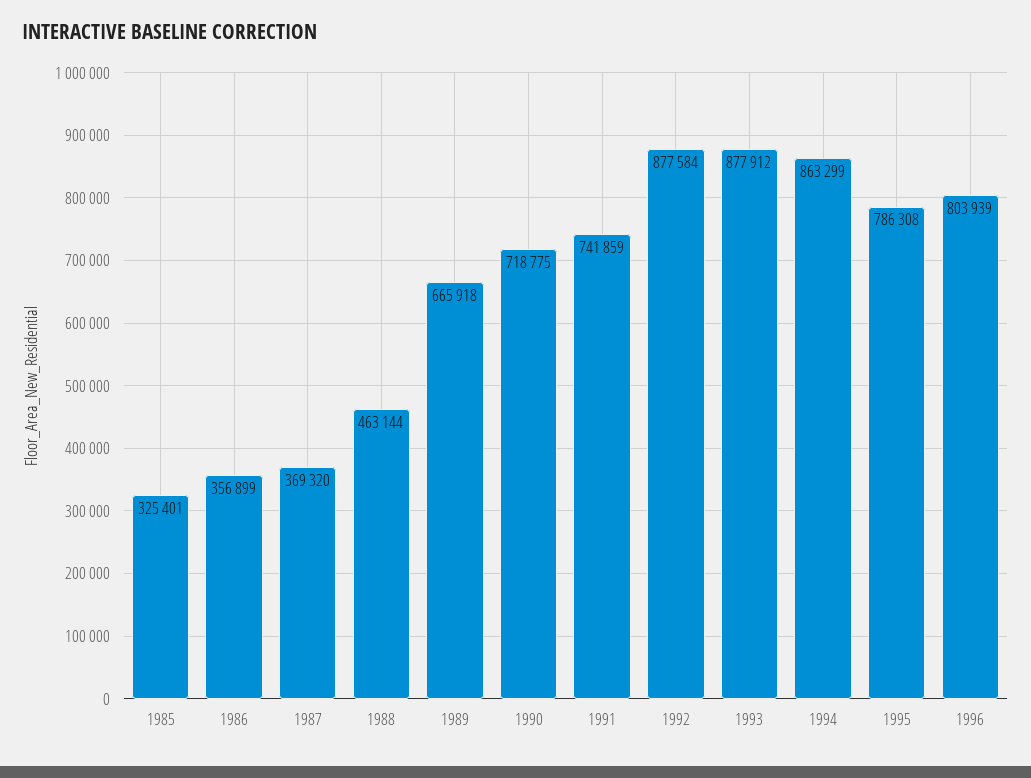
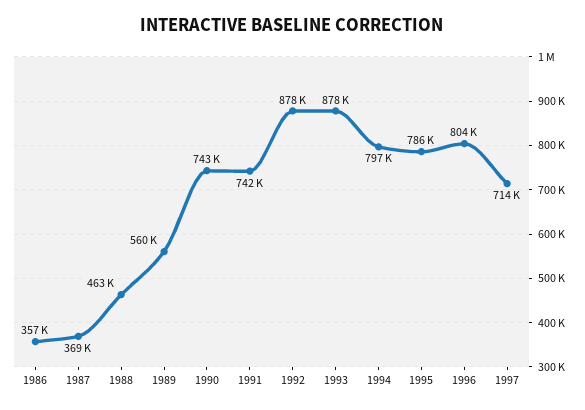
1985: 325401 -> none
1989: 665918 -> 560000
1990: 718775 -> 743000
1994: 863299 -> 797000
1997: none -> 714000

